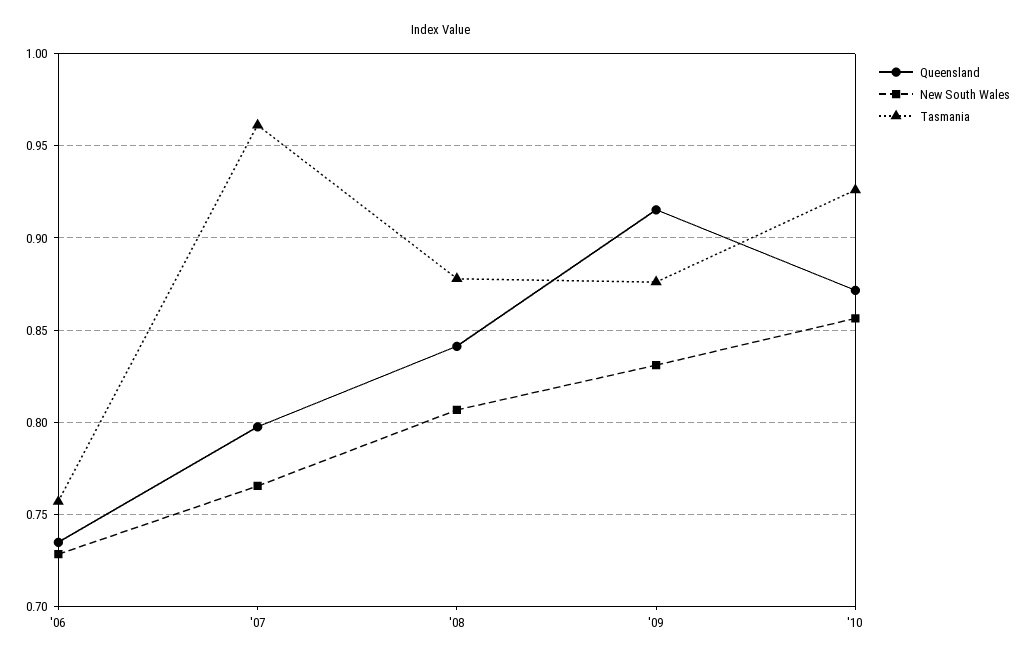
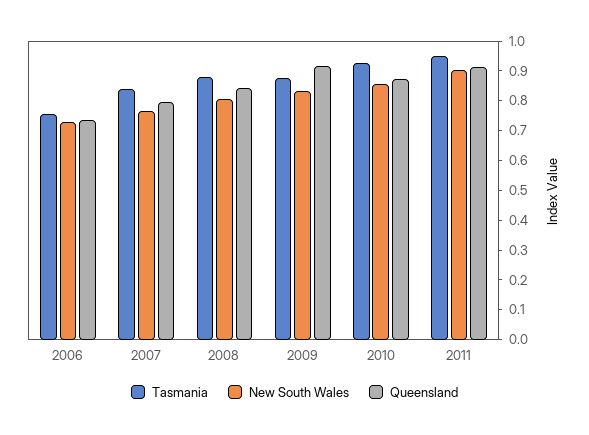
Tasmania, '07: 0.96 -> 0.85
Tasmania, 2011: none -> 0.95
New South Wales, 2011: none -> 0.9
Queensland, 2011: none -> 0.9

